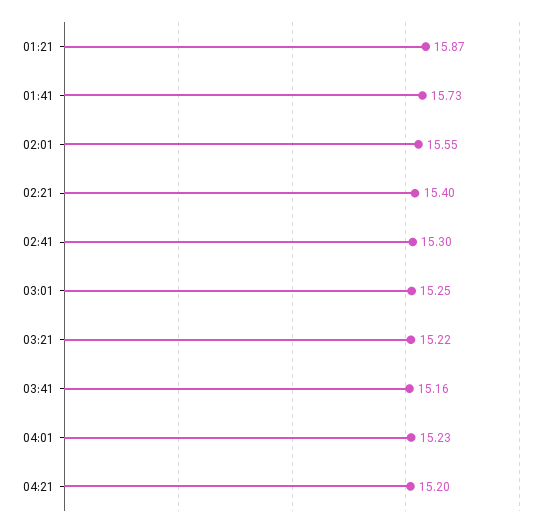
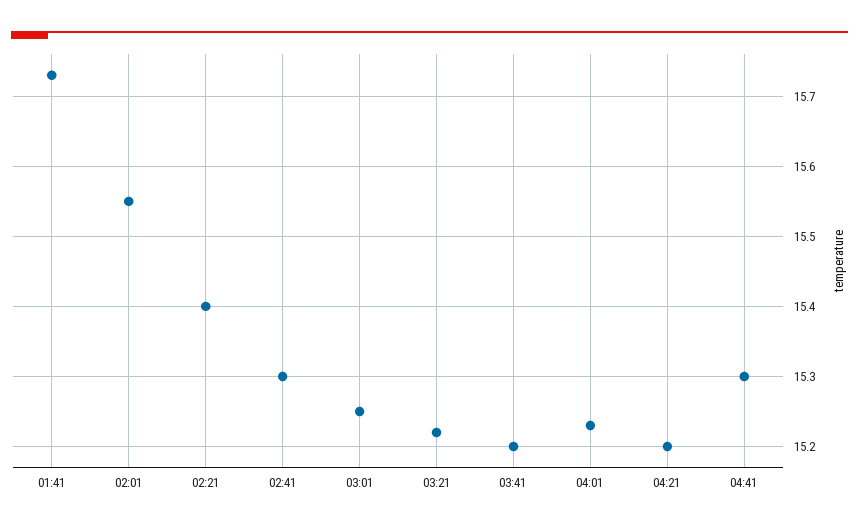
01:21: 15.87 -> none
03:41: 15.16 -> 15.2
04:41: none -> 15.3

